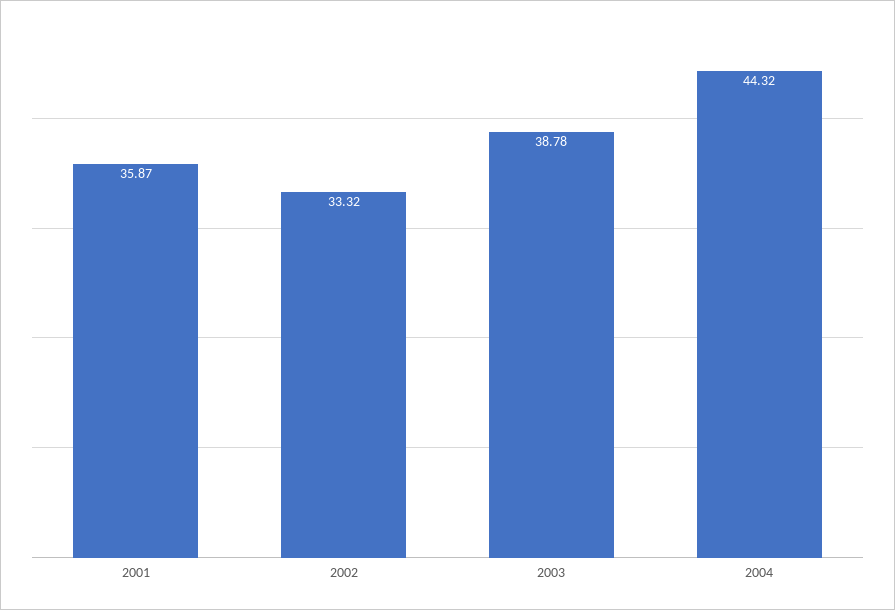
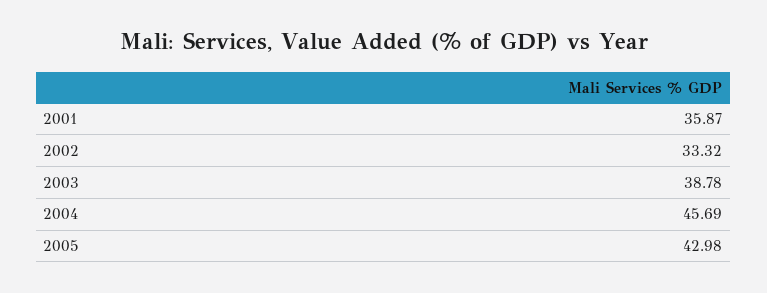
2004: 44.32 -> 45.69
2005: none -> 42.98

